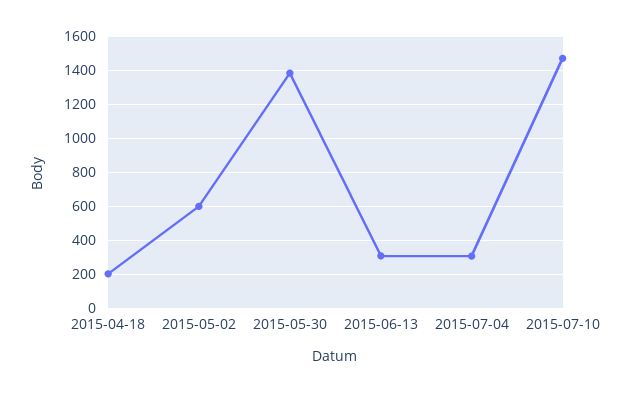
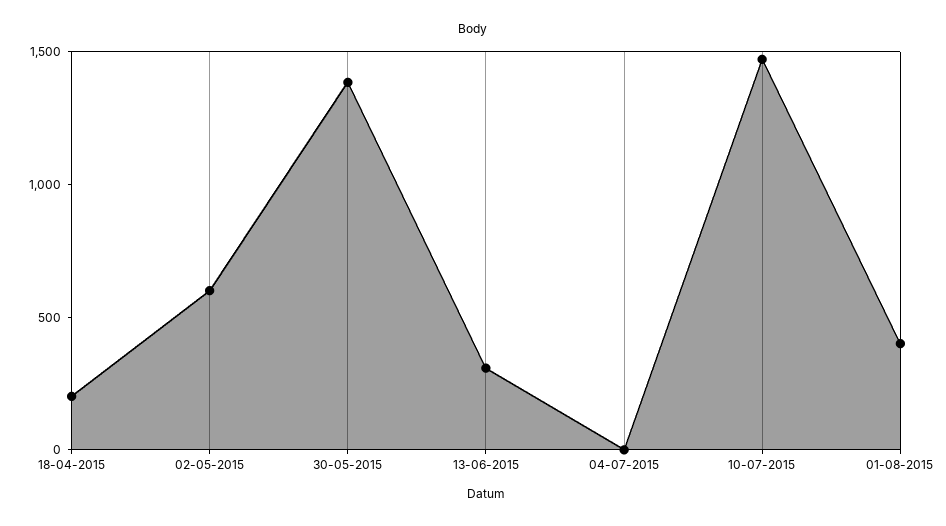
2015-07-04: 300 -> 0
01-08-2015: none -> 400

